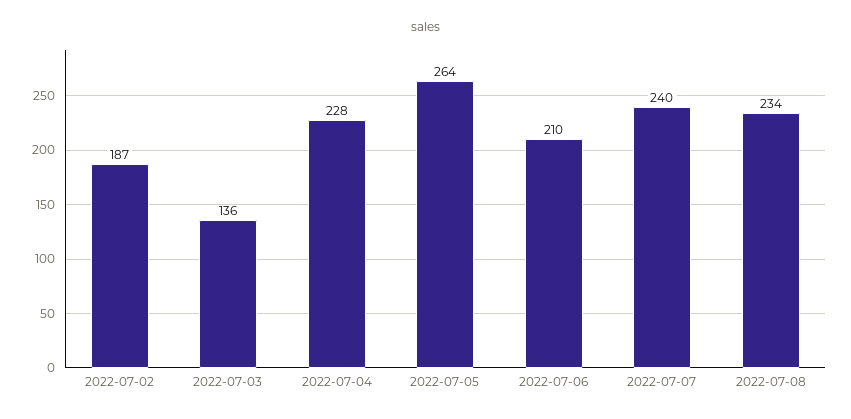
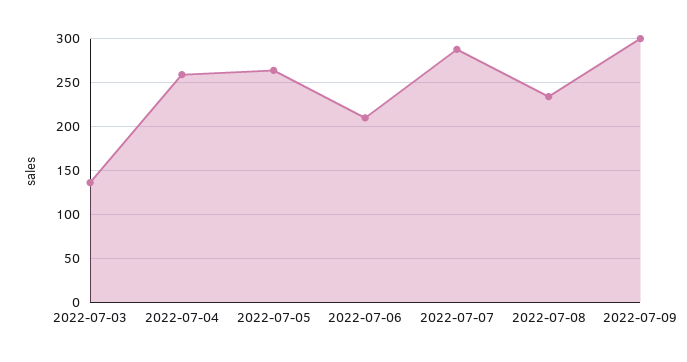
2022-07-02: 187 -> none
2022-07-04: 228 -> 260
2022-07-07: 240 -> 290
2022-07-09: none -> 300

